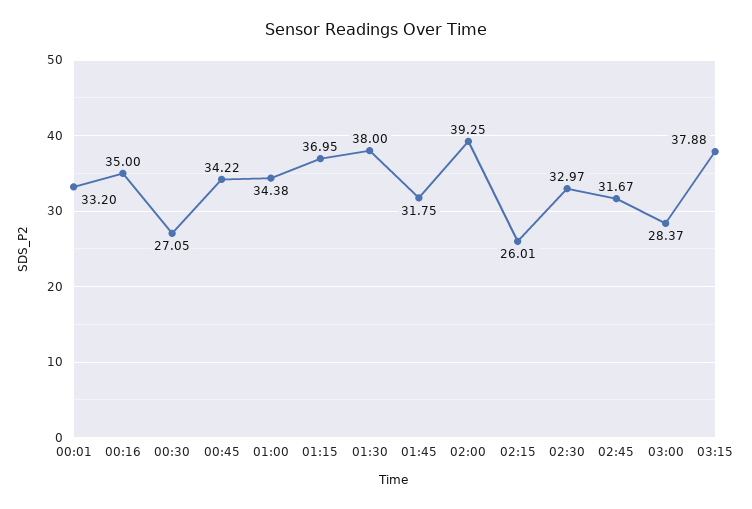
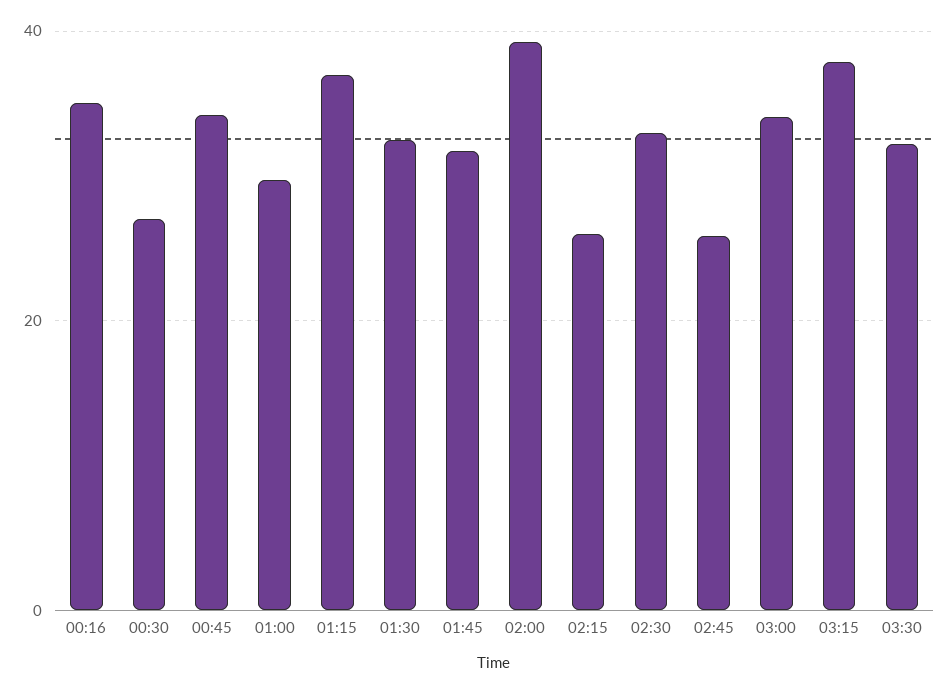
00:01: 33.2 -> none
01:00: 34.38 -> 30
01:30: 38 -> 32
02:45: 31.67 -> 26
03:00: 28.37 -> 34
03:30: none -> 32

